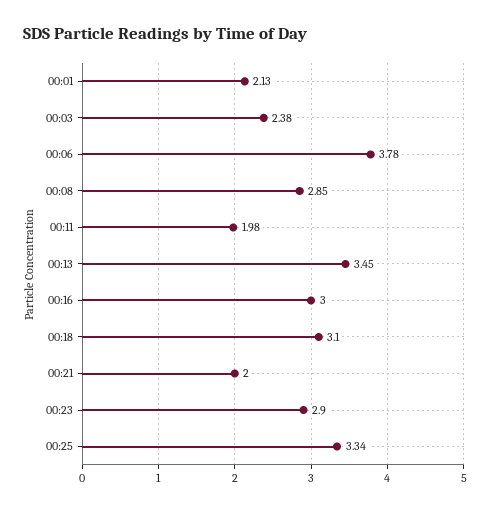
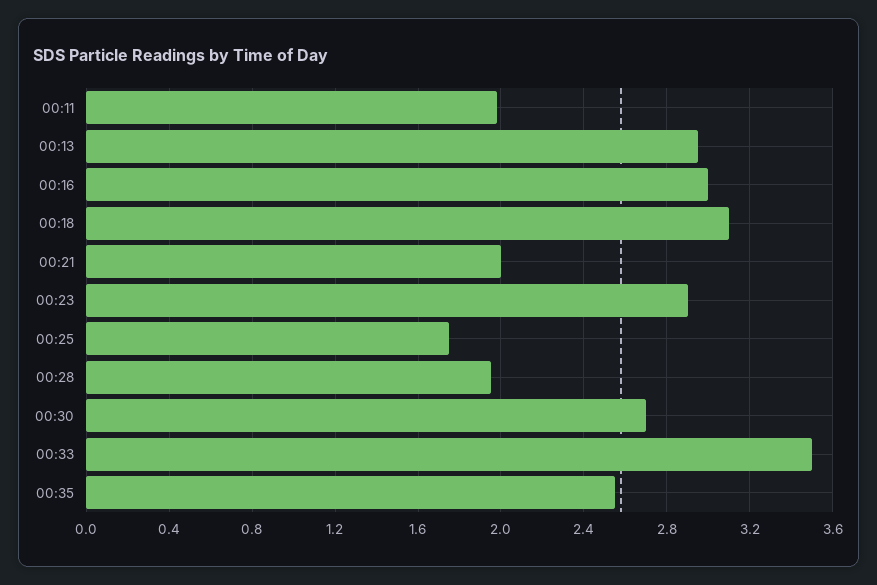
00:01: 2.13 -> none
00:03: 2.38 -> none
00:06: 3.78 -> none
00:08: 2.85 -> none
00:13: 3.45 -> 2.95
00:25: 3.34 -> 1.75
00:28: none -> 1.95
00:30: none -> 2.7
00:33: none -> 3.5
00:35: none -> 2.55

